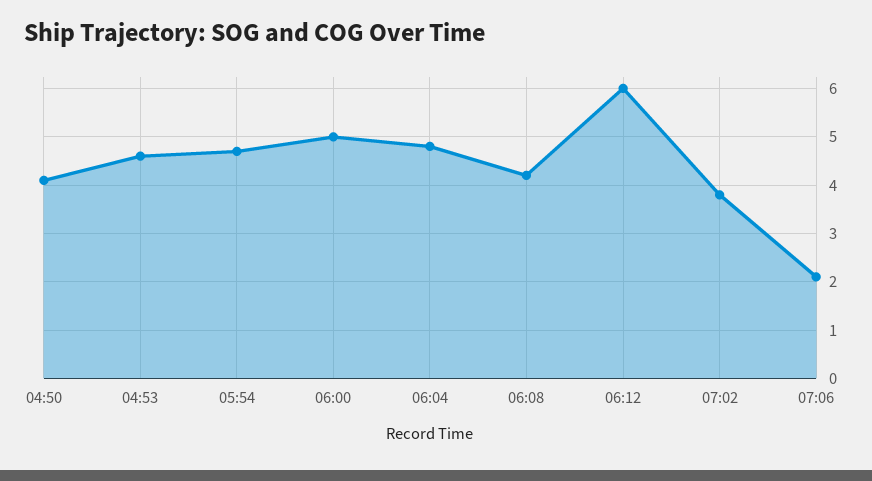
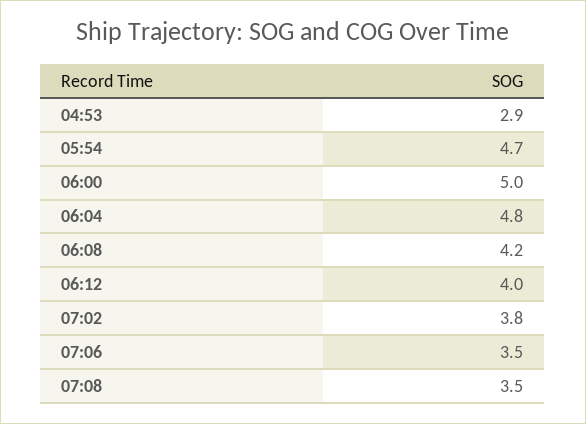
04:50: 4 -> none
04:53: 4.5 -> 2.9
06:12: 6 -> 4
07:06: 2 -> 3.5
07:08: none -> 3.5

